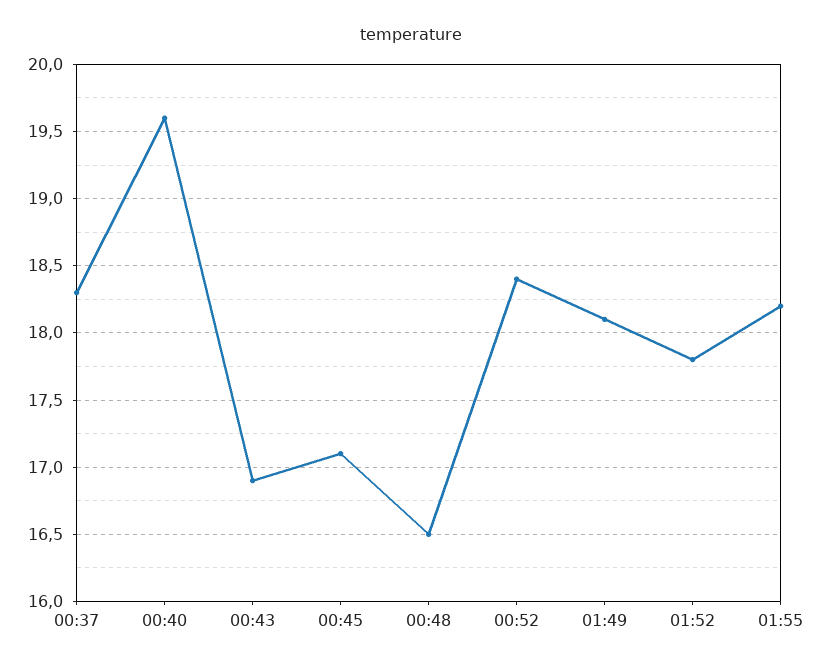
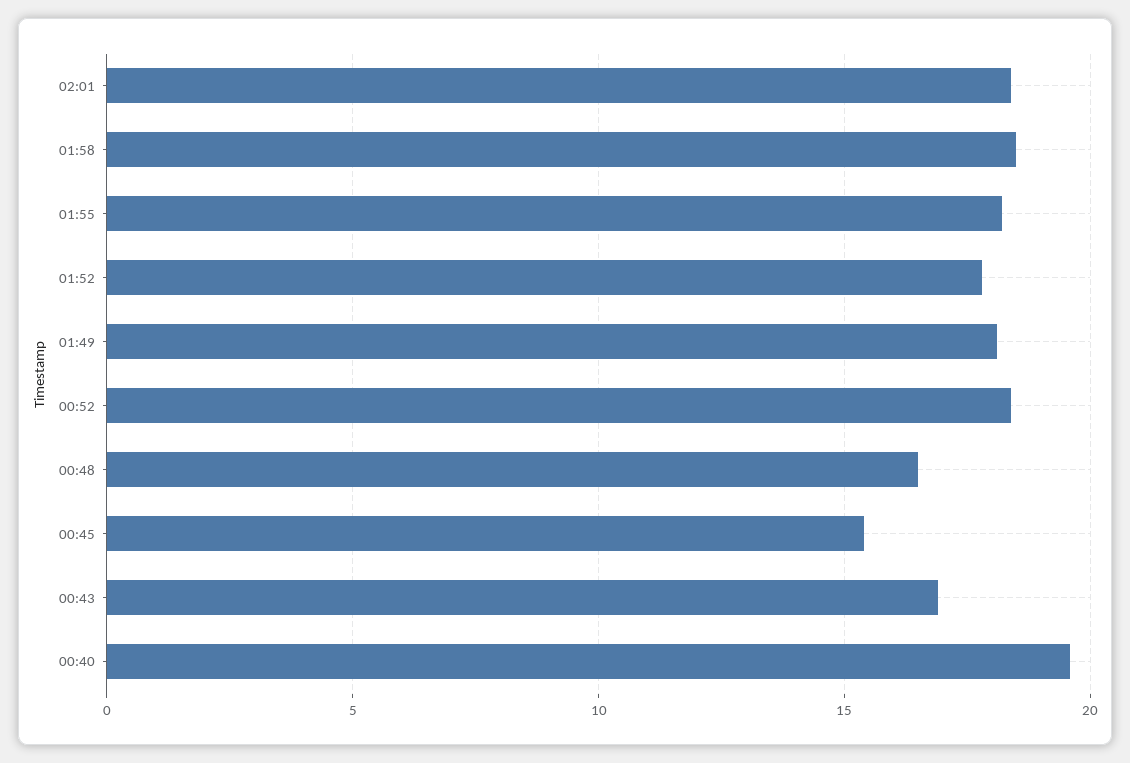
00:37: 18.3 -> none
00:45: 17.1 -> 15.5
02:01: none -> 18.5
01:58: none -> 18.5

